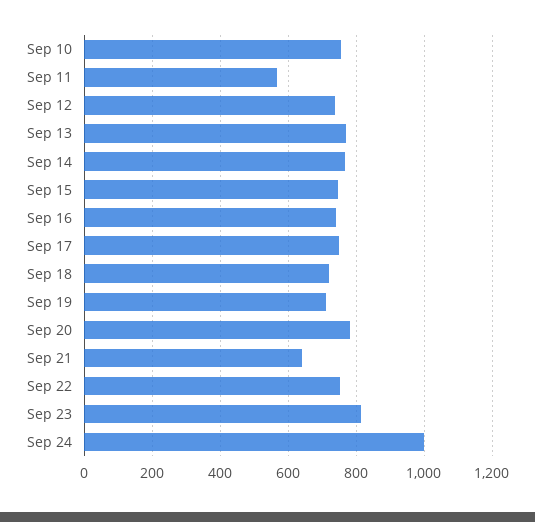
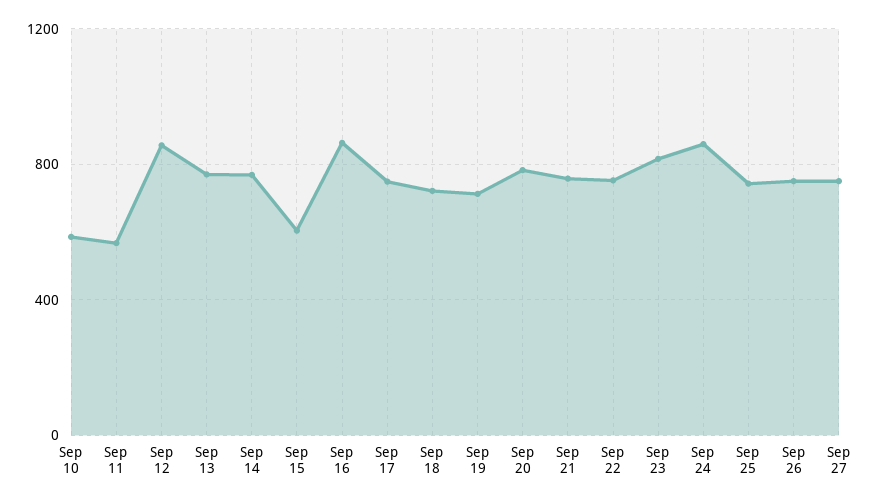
Sep 10: 760 -> 600
Sep 12: 740 -> 850
Sep 15: 740 -> 600
Sep 16: 740 -> 850
Sep 21: 640 -> 750
Sep 24: 1000 -> 850
Sep 25: none -> 750
Sep 26: none -> 750
Sep 27: none -> 750

